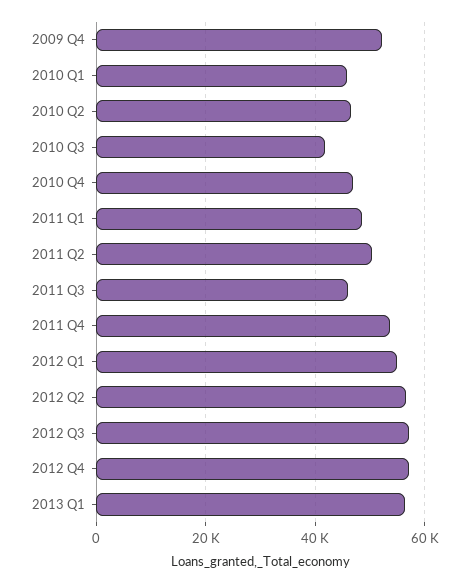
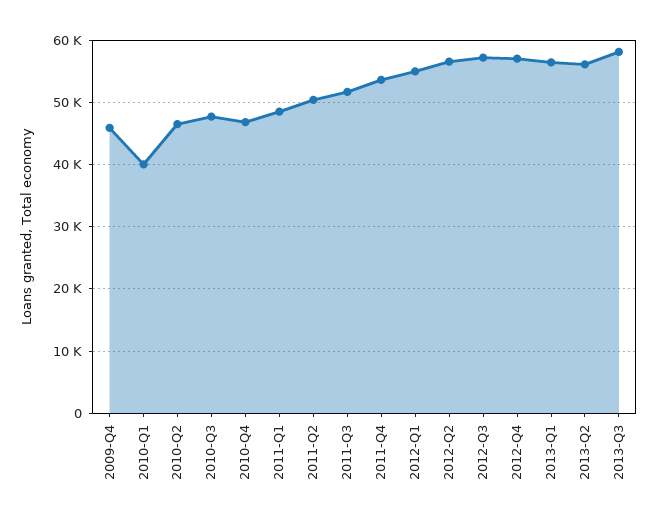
2009 Q4: 52000 -> 46000
2010 Q1: 46000 -> 40000
2010 Q3: 42000 -> 48000
2011 Q3: 46000 -> 52000
2013-Q2: none -> 56000
2013-Q3: none -> 58000

